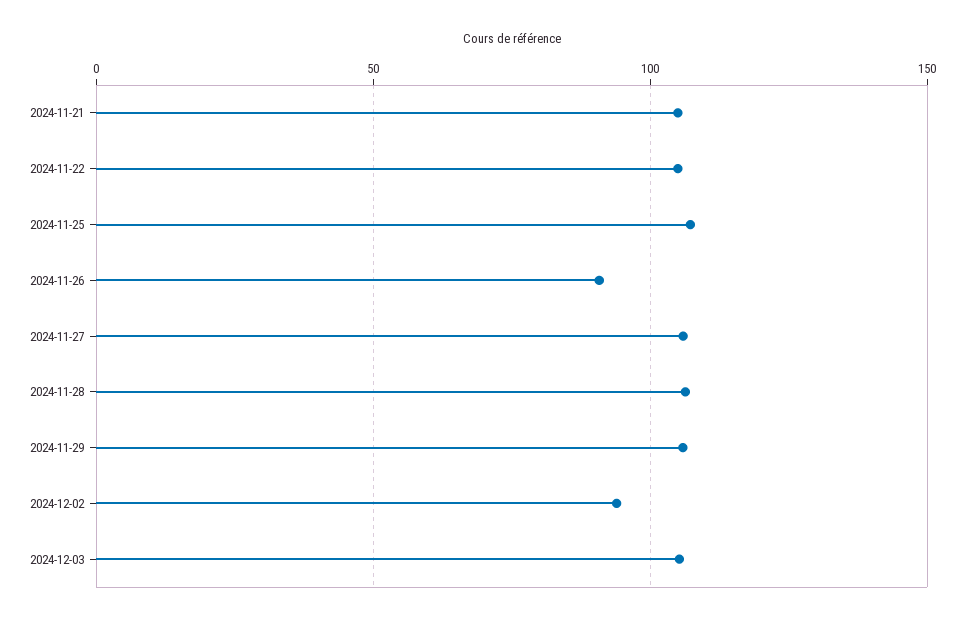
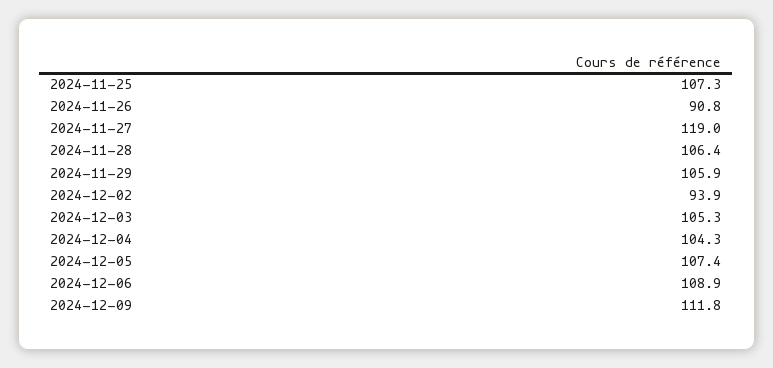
2024-11-21: 105 -> none
2024-11-22: 105 -> none
2024-11-27: 105 -> 119
2024-12-04: none -> 104.3
2024-12-05: none -> 107.4
2024-12-06: none -> 108.9
2024-12-09: none -> 111.8

